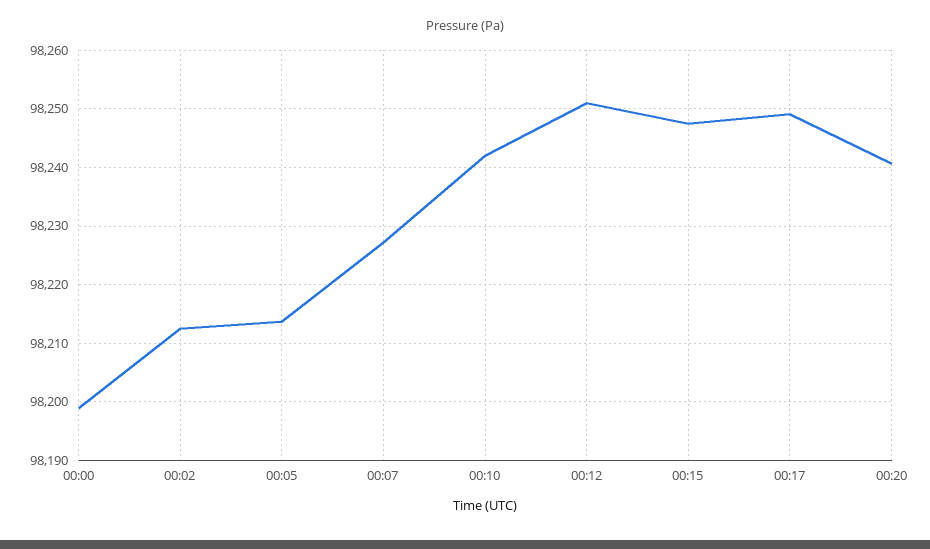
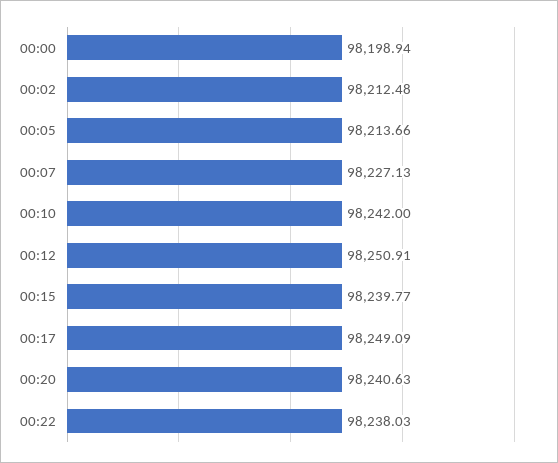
00:15: 98248 -> 98239.77
00:22: none -> 98238.03

